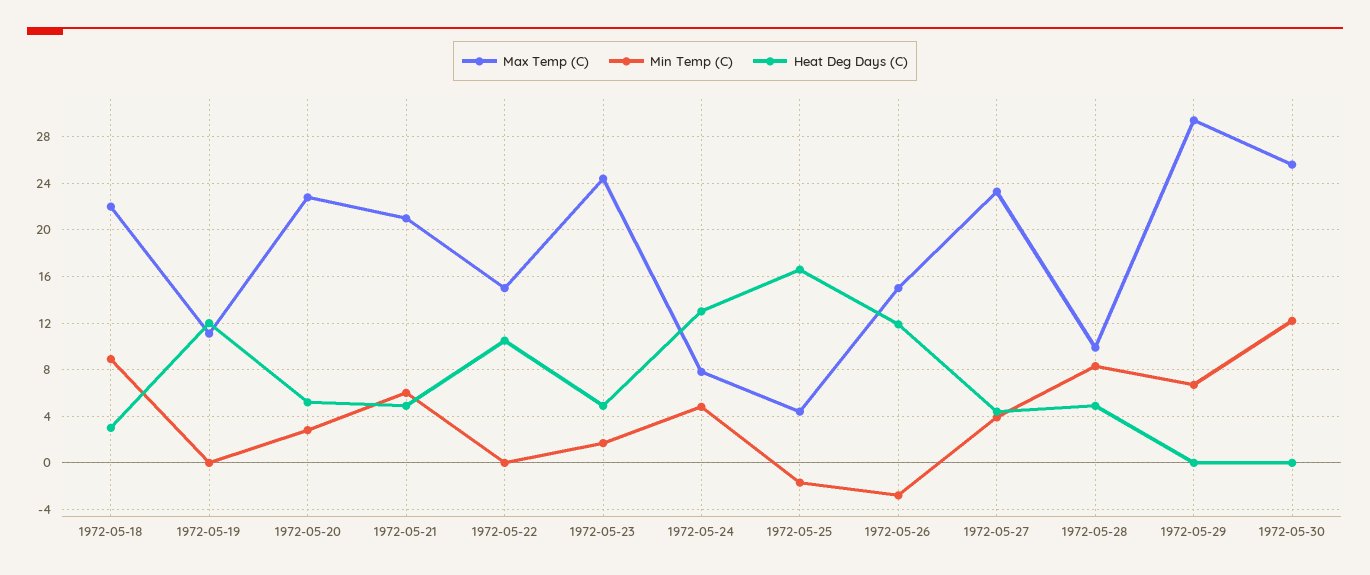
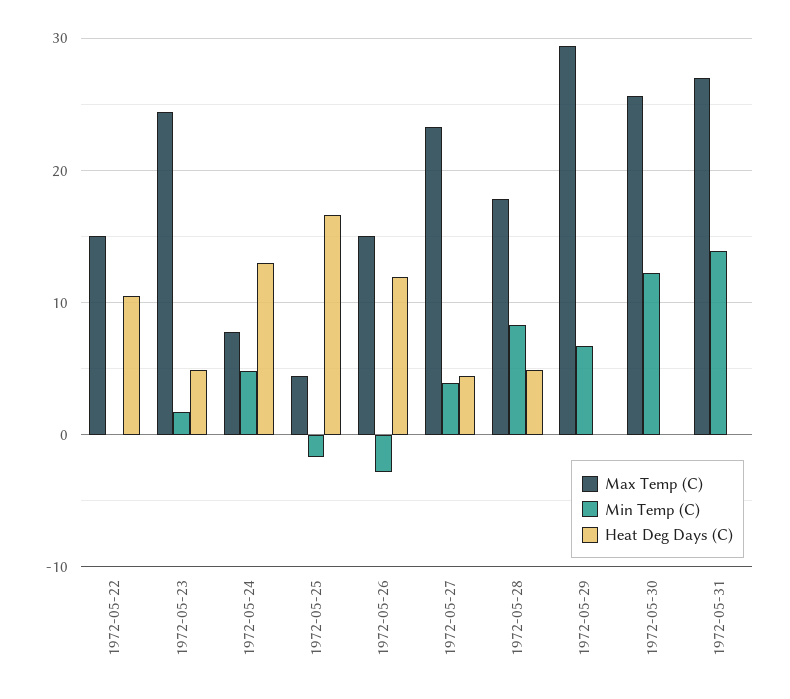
Max Temp (C), 1972-05-18: 22 -> none
Min Temp (C), 1972-05-18: 9 -> none
Heat Deg Days (C), 1972-05-18: 3 -> none
Max Temp (C), 1972-05-19: 11 -> none
Min Temp (C), 1972-05-19: 0 -> none
Heat Deg Days (C), 1972-05-19: 12 -> none
Max Temp (C), 1972-05-20: 23 -> none
Min Temp (C), 1972-05-20: 3 -> none
Heat Deg Days (C), 1972-05-20: 5 -> none
Max Temp (C), 1972-05-21: 21 -> none
Min Temp (C), 1972-05-21: 6 -> none
Heat Deg Days (C), 1972-05-21: 5 -> none
Max Temp (C), 1972-05-28: 10 -> 18
Max Temp (C), 1972-05-31: none -> 27
Min Temp (C), 1972-05-31: none -> 14
Heat Deg Days (C), 1972-05-31: none -> 0

